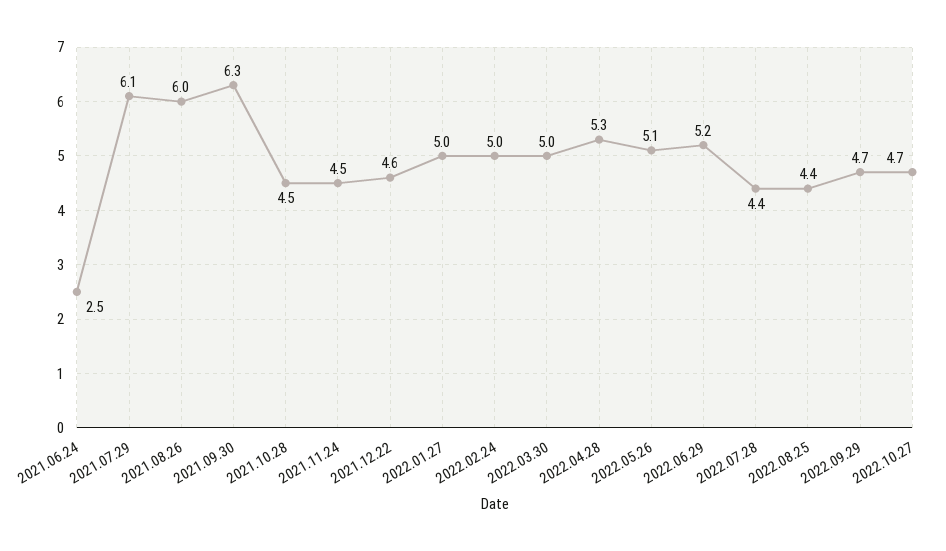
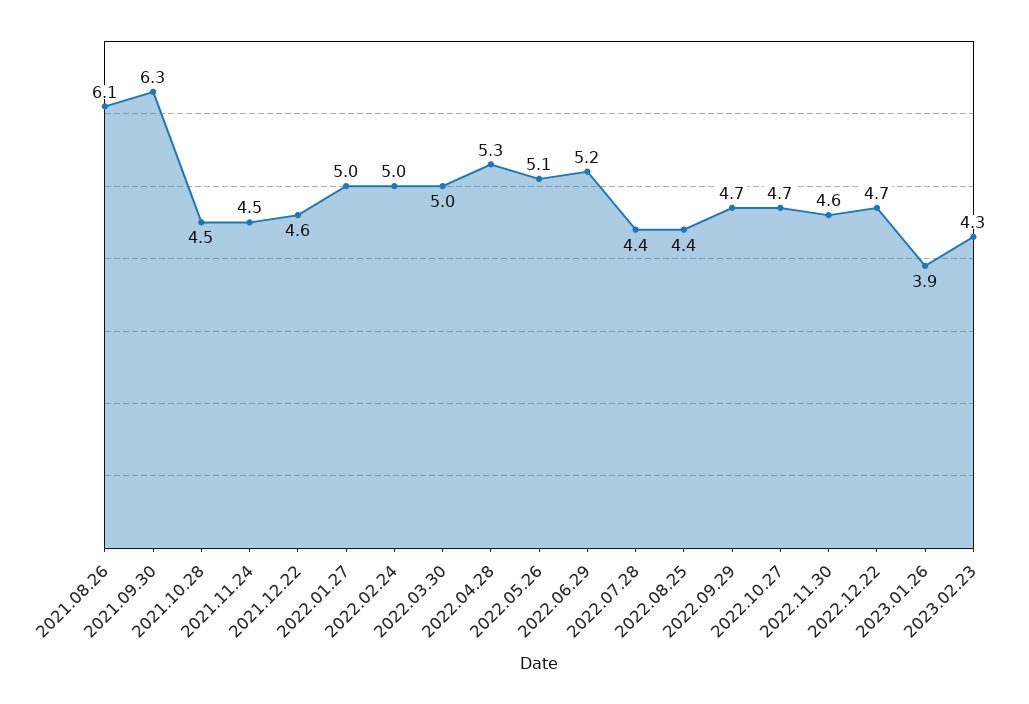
2021.06.24: 2.5 -> none
2021.07.29: 6.1 -> none
2021.08.26: 6 -> 6.1
2022.11.30: none -> 4.6
2022.12.22: none -> 4.7
2023.01.26: none -> 3.9
2023.02.23: none -> 4.3

